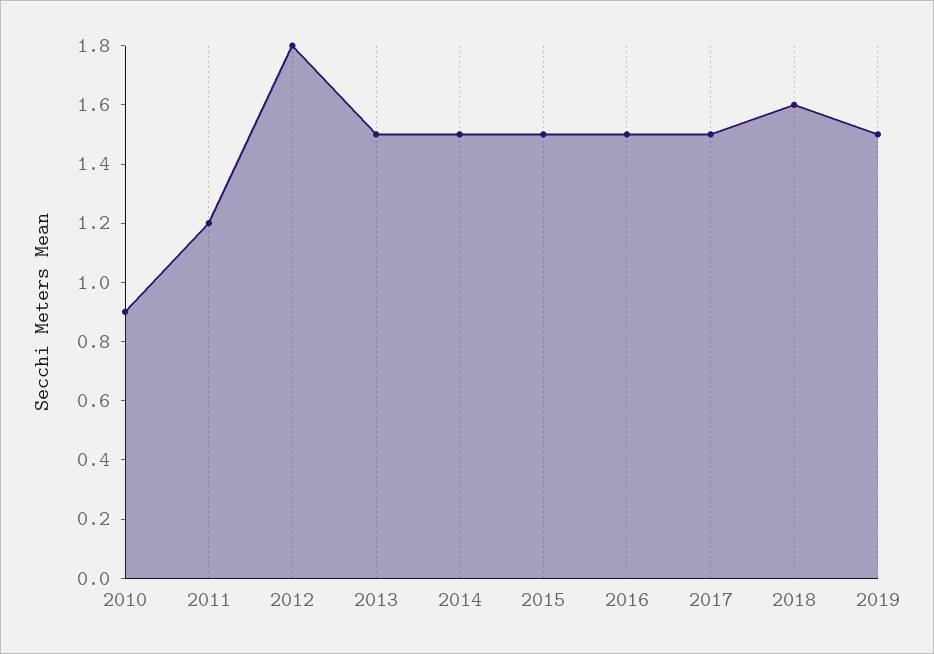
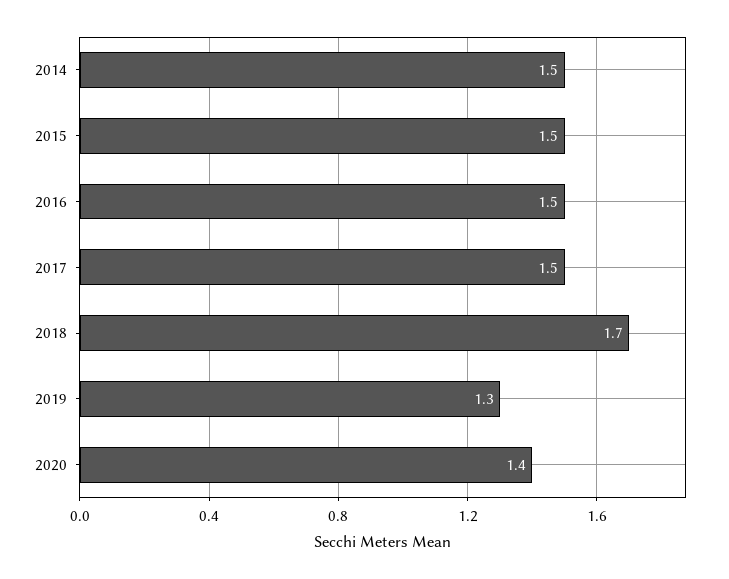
2010: 0.9 -> none
2011: 1.2 -> none
2012: 1.8 -> none
2013: 1.5 -> none
2018: 1.6 -> 1.7
2019: 1.5 -> 1.3
2020: none -> 1.4

